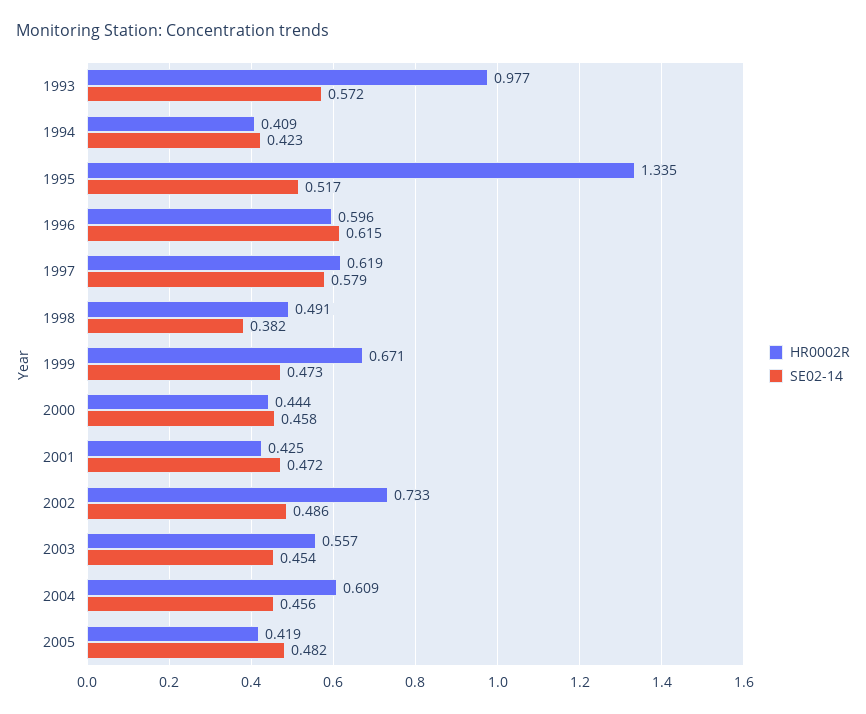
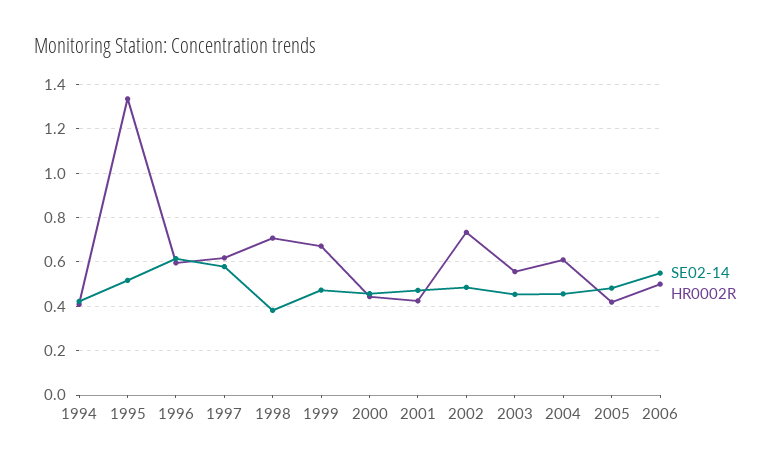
HR0002R, 1993: 0.977 -> none
SE02-14, 1993: 0.572 -> none
HR0002R, 1998: 0.491 -> 0.7
SE02-14, 2006: none -> 0.55
HR0002R, 2006: none -> 0.5

